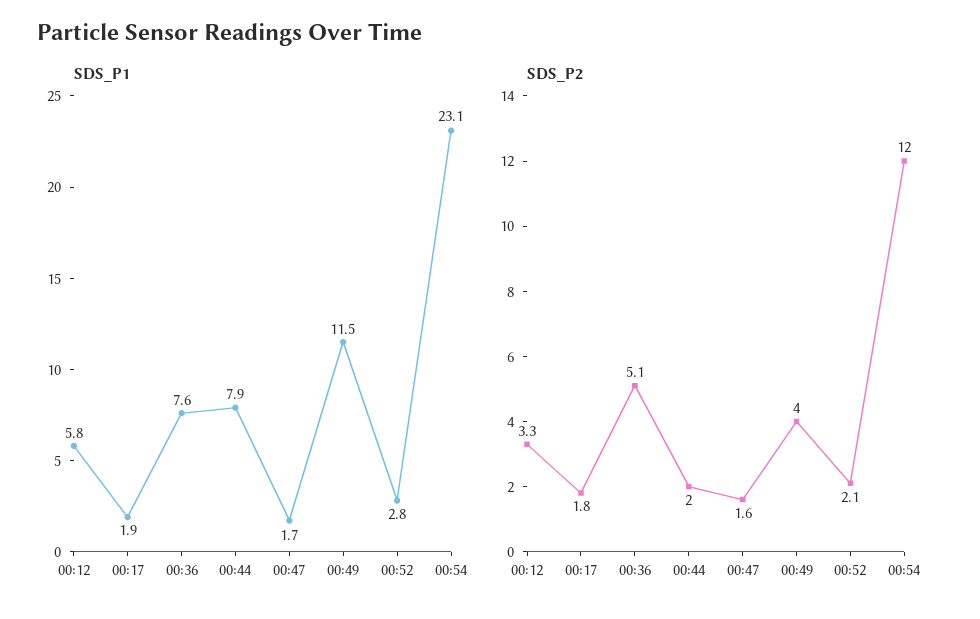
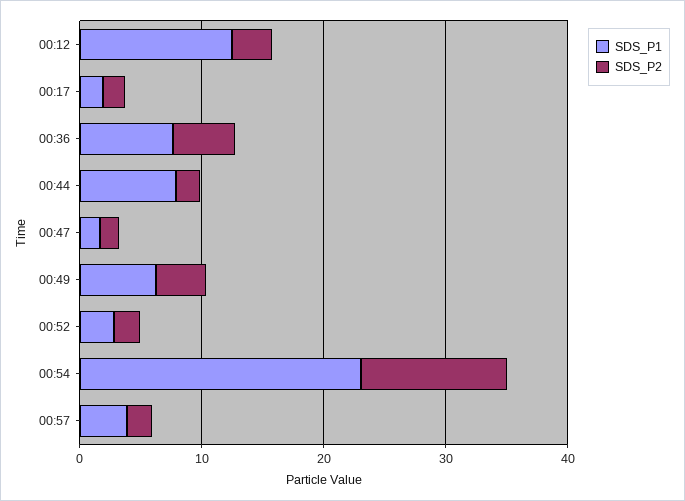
SDS_P1, 00:12: 5.8 -> 12
SDS_P1, 00:49: 11.5 -> 6
SDS_P1, 00:57: none -> 4
SDS_P2, 00:57: none -> 2

